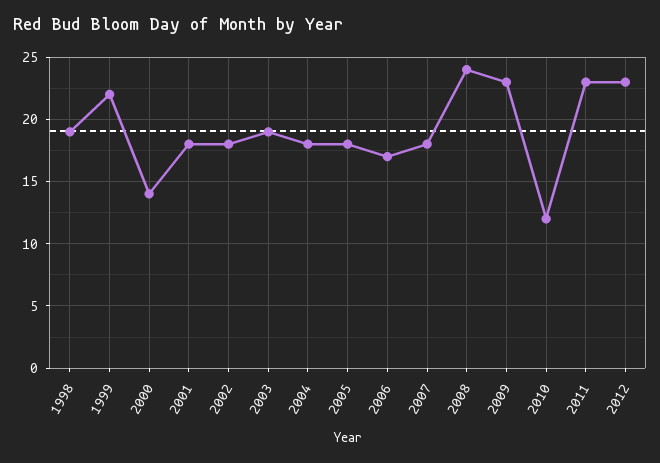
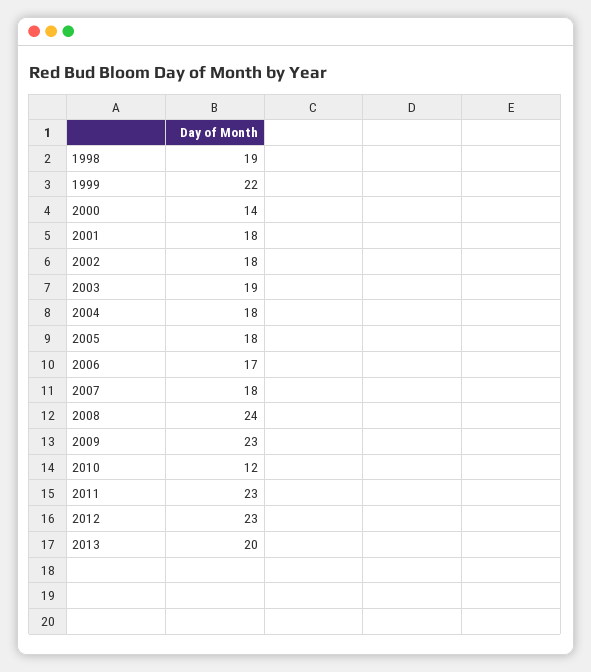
2013: none -> 20

